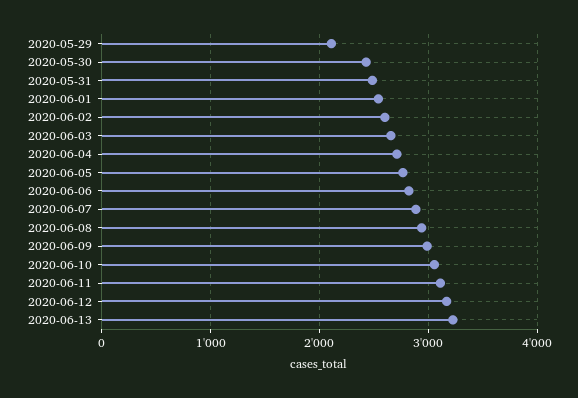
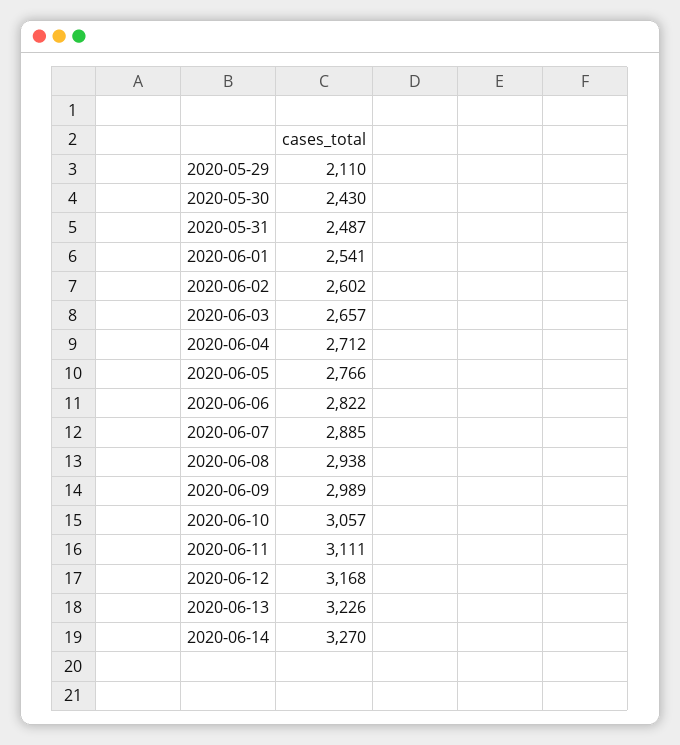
2020-06-14: none -> 3270

